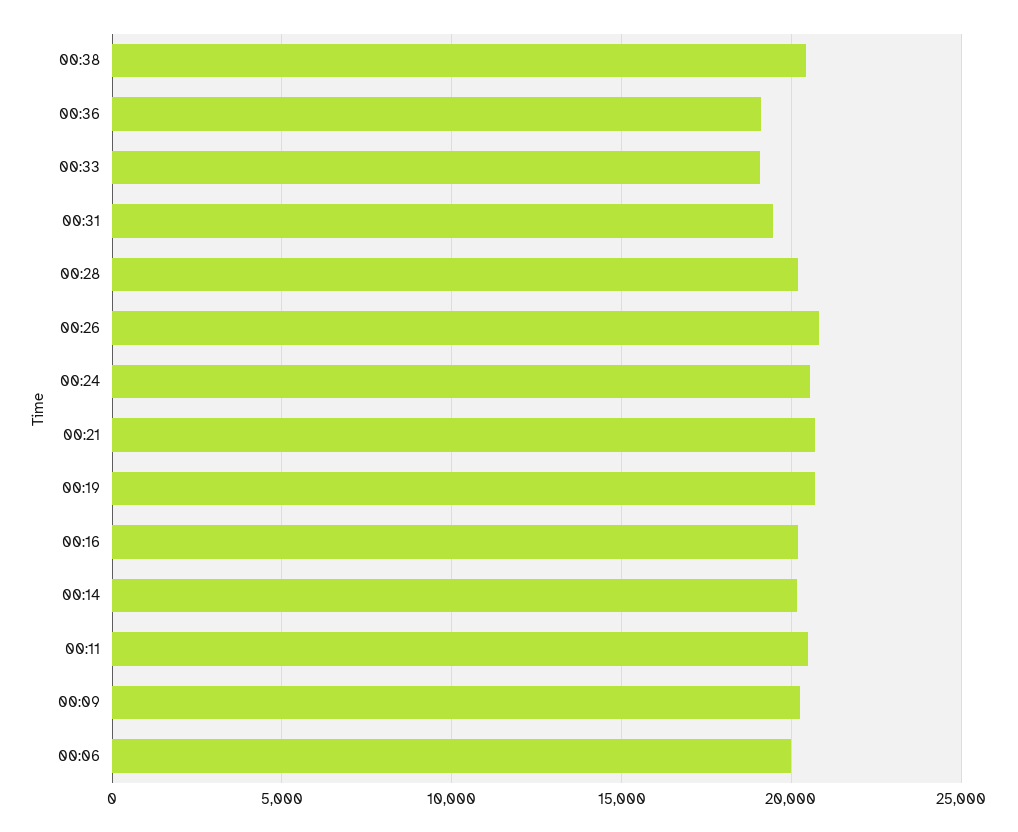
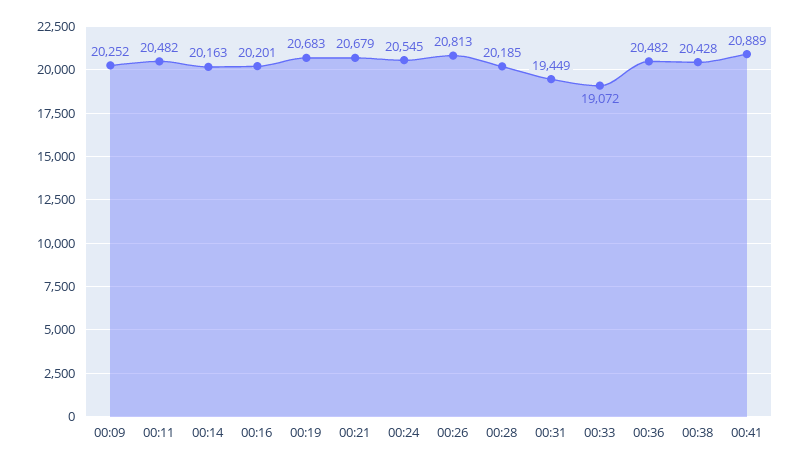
00:36: 19000 -> 20482
00:06: 20000 -> none
00:41: none -> 20889

